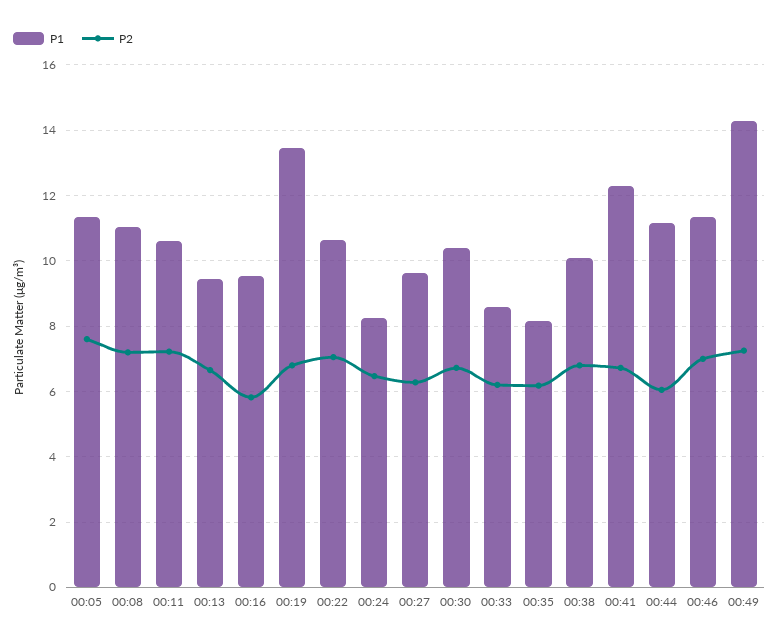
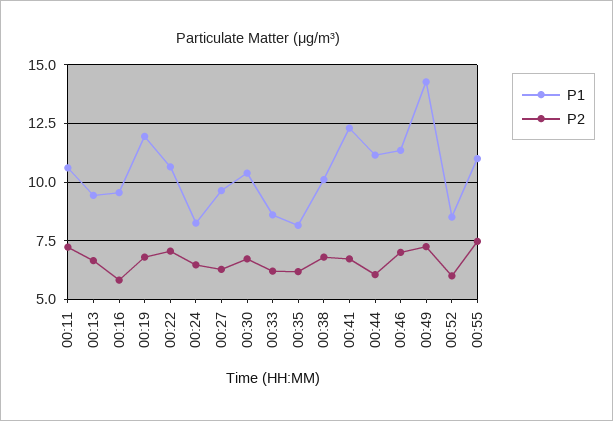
P1, 00:05: 11.4 -> none
P2, 00:05: 7.6 -> none
P1, 00:08: 11 -> none
P2, 00:08: 7.2 -> none
P1, 00:19: 13.4 -> 12
P1, 00:52: none -> 8.5
P2, 00:52: none -> 6
P1, 00:55: none -> 11
P2, 00:55: none -> 7.5

